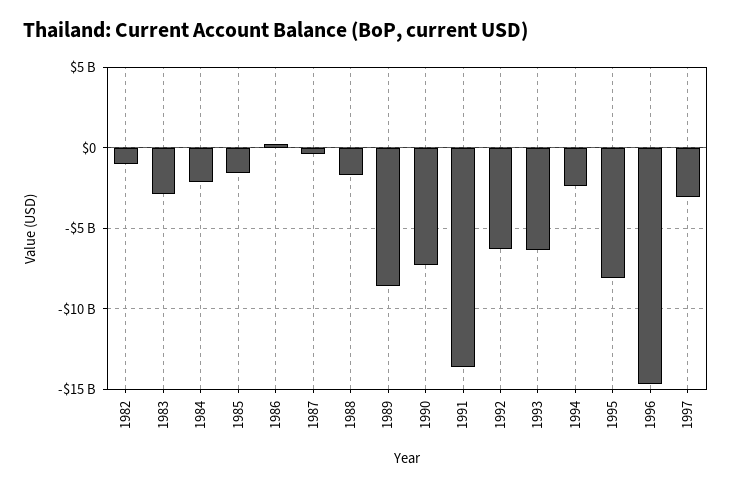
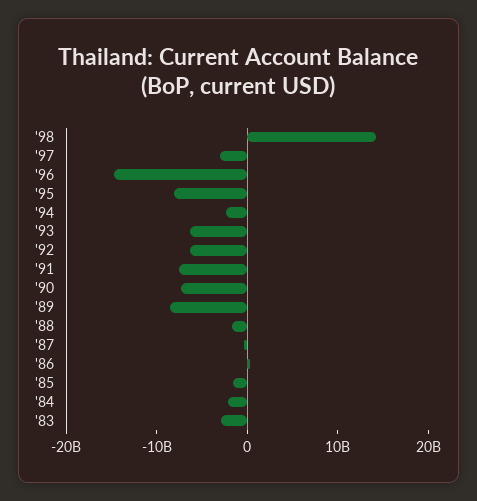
1982: -1000000000 -> none
1991: -13500000000 -> -8000000000
'98: none -> 14000000000

